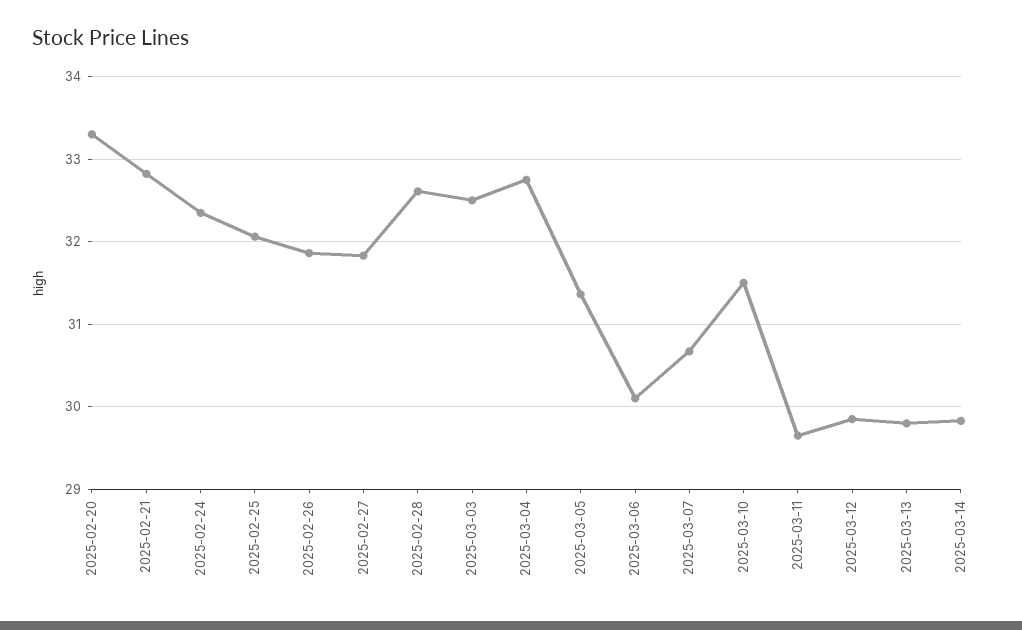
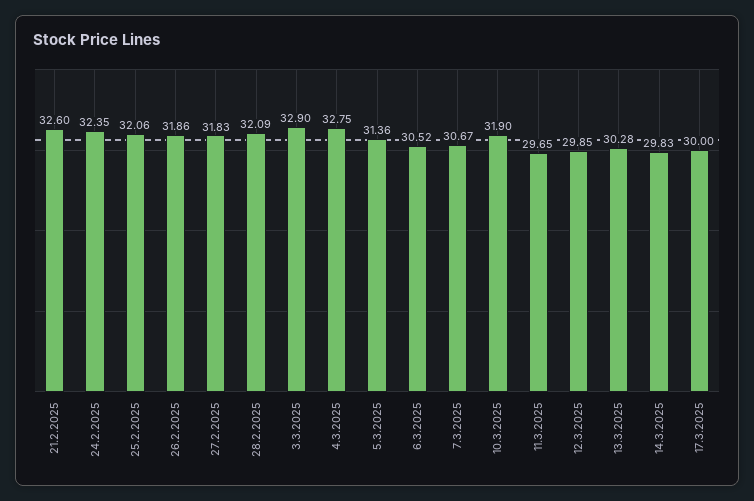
2025-02-20: 33.3 -> none
2025-02-21: 32.8 -> 32.6
2025-02-28: 32.6 -> 32.09
2025-03-03: 32.5 -> 32.9
2025-03-06: 30.1 -> 30.52
2025-03-10: 31.5 -> 31.9
2025-03-13: 29.8 -> 30.28
17.3.2025: none -> 30

